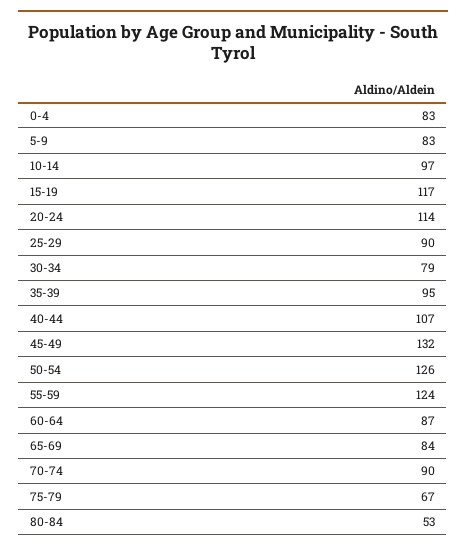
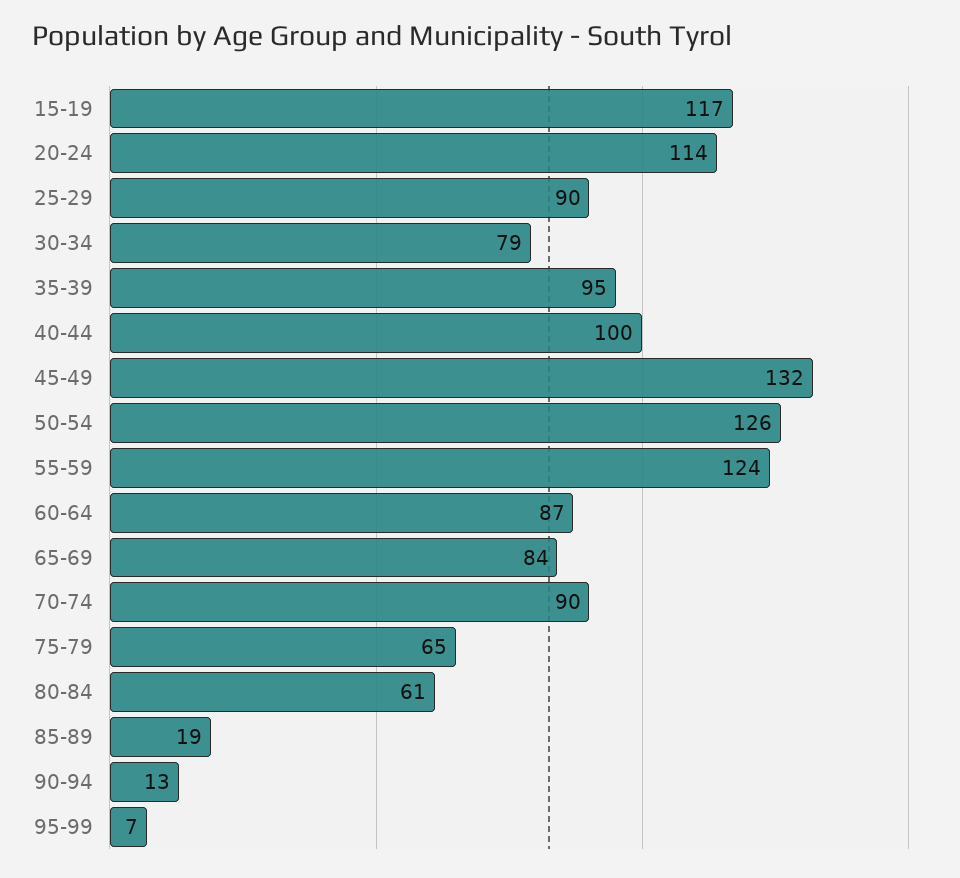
0-4: 83 -> none
5-9: 83 -> none
10-14: 97 -> none
40-44: 107 -> 100
75-79: 67 -> 65
80-84: 53 -> 61
85-89: none -> 19
90-94: none -> 13
95-99: none -> 7

